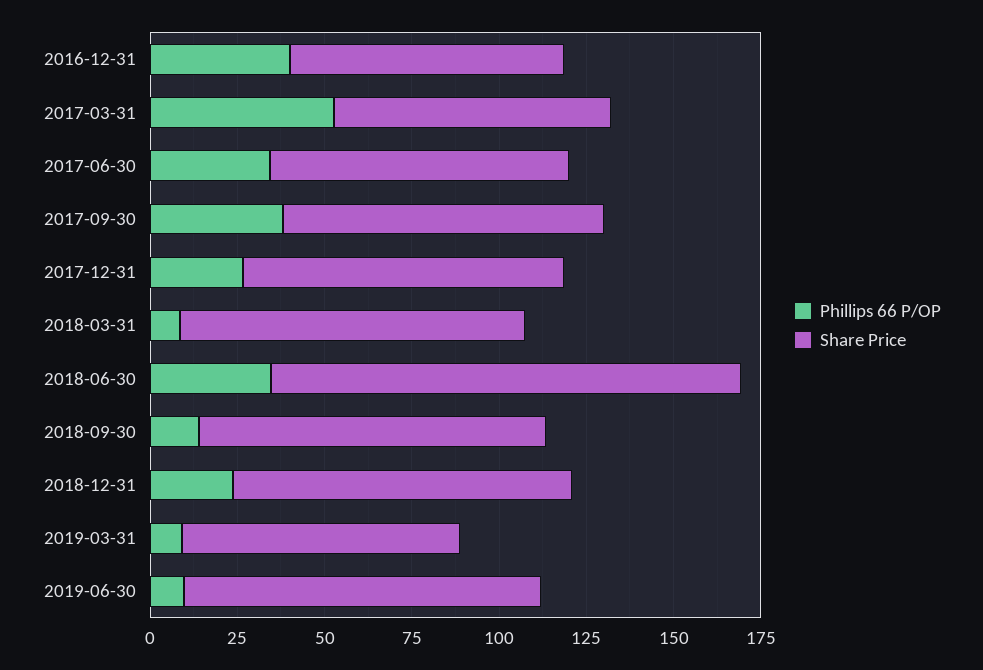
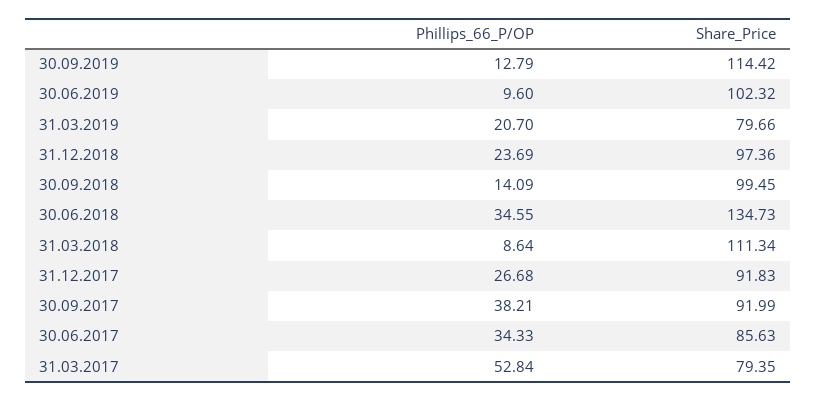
Phillips 66 P/OP, 2016-12-31: 40 -> none
Share Price, 2016-12-31: 80 -> none
Share Price, 2018-03-31: 100 -> 111.34
Phillips 66 P/OP, 2019-03-31: 10 -> 20.7
Phillips 66 P/OP, 30.09.2019: none -> 12.79
Share Price, 30.09.2019: none -> 114.42

